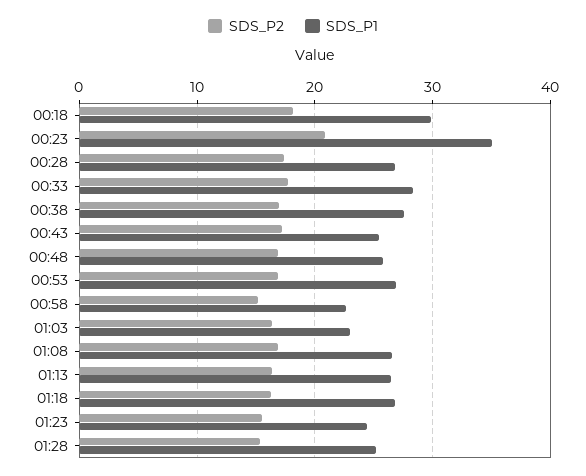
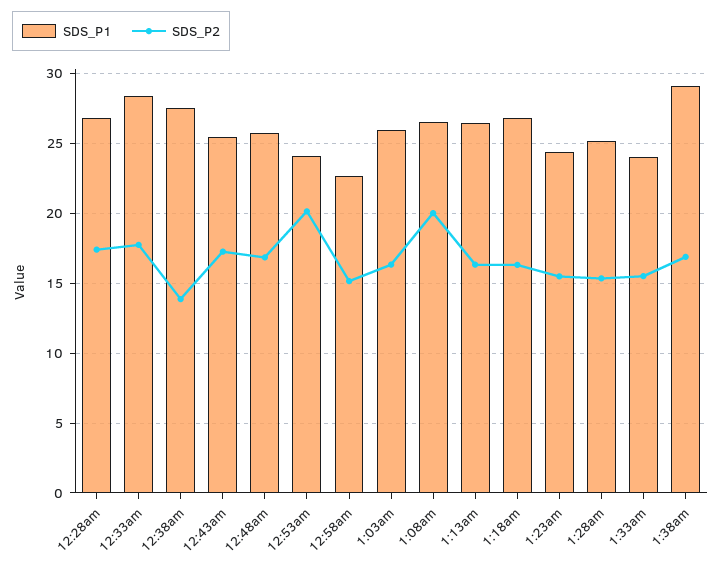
SDS_P2, 00:18: 18 -> none
SDS_P1, 00:18: 30 -> none
SDS_P2, 00:23: 21 -> none
SDS_P1, 00:23: 35 -> none
SDS_P2, 00:38: 17 -> 14
SDS_P2, 00:53: 17 -> 20
SDS_P1, 00:53: 27 -> 24
SDS_P1, 01:03: 23 -> 26
SDS_P2, 01:08: 17 -> 20
SDS_P1, 1:33am: none -> 24
SDS_P2, 1:33am: none -> 15.5
SDS_P1, 1:38am: none -> 29
SDS_P2, 1:38am: none -> 17

